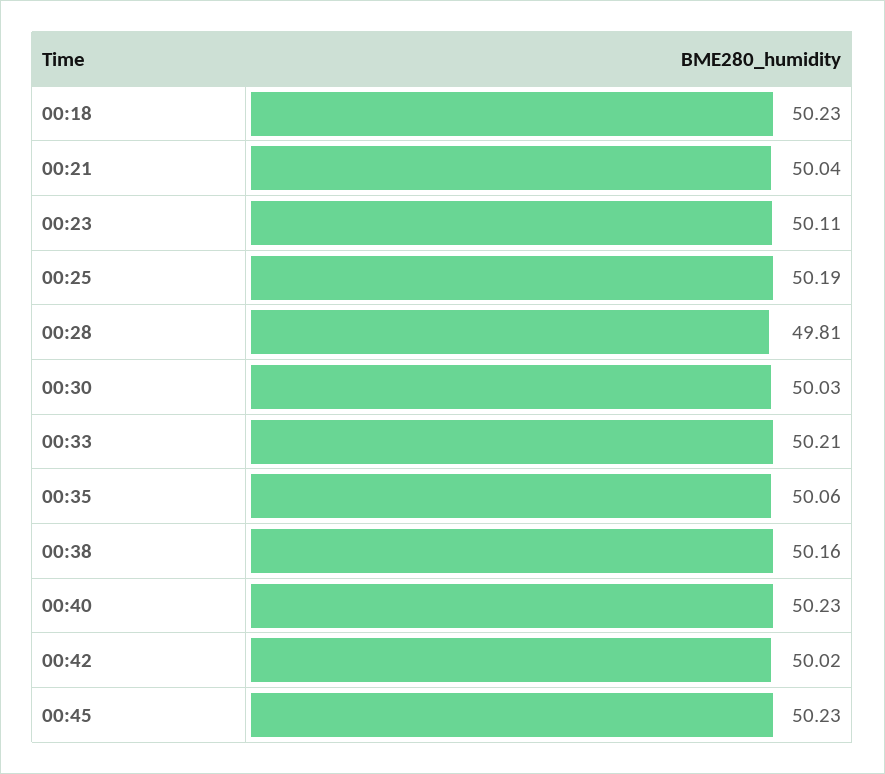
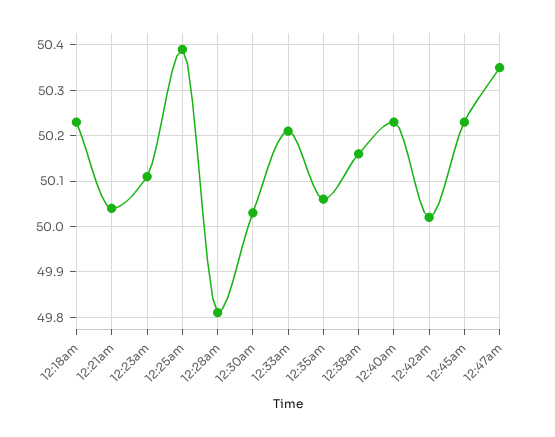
00:25: 50.19 -> 50.4
12:47am: none -> 50.35

